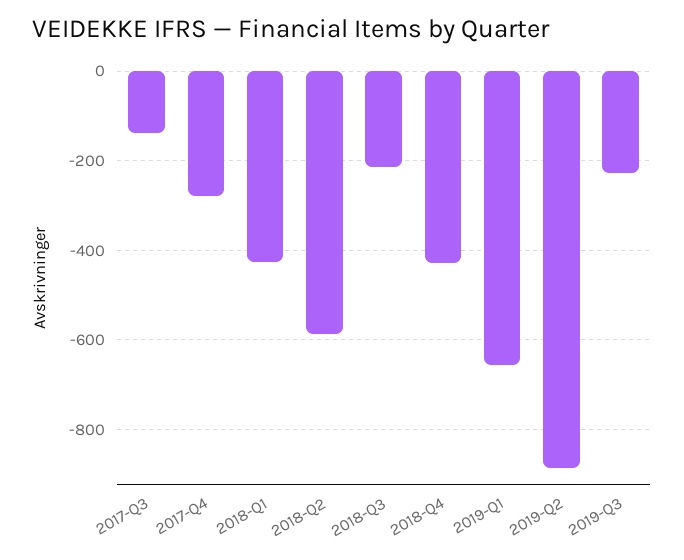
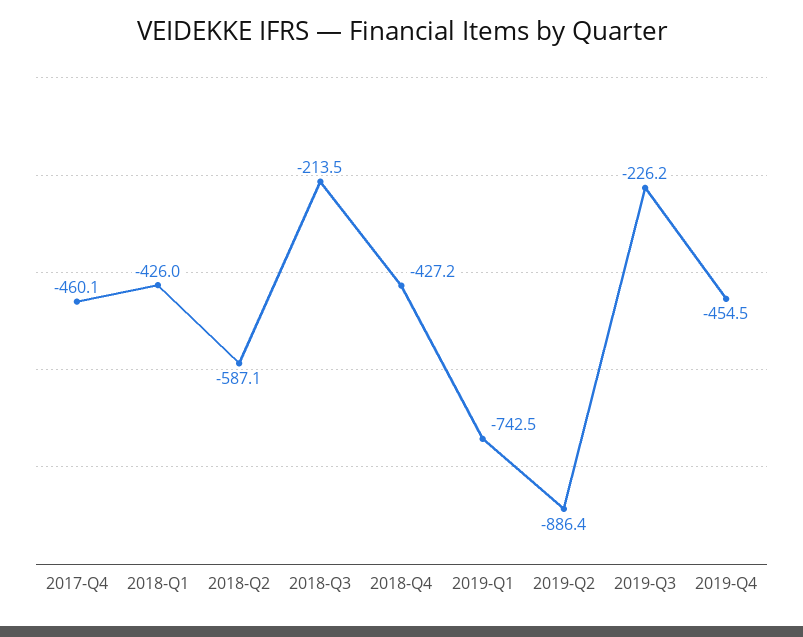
2017-Q3: -140 -> none
2017-Q4: -280 -> -460.1
2019-Q1: -660 -> -742.5
2019-Q4: none -> -454.5

